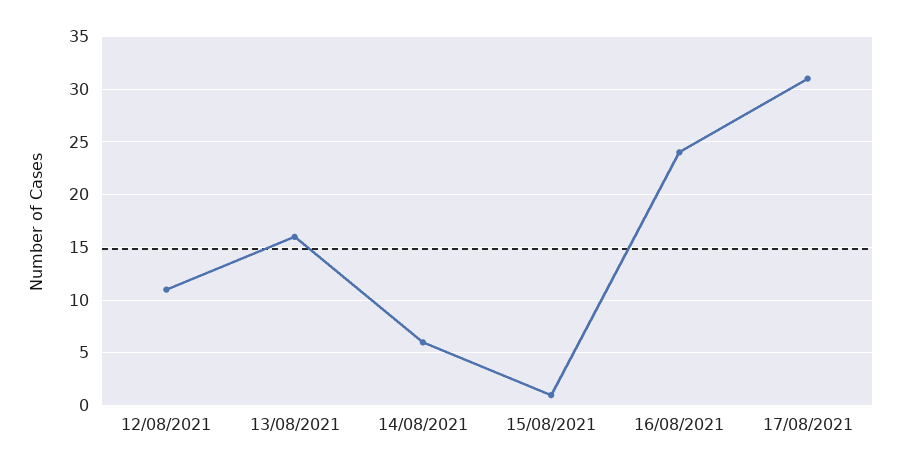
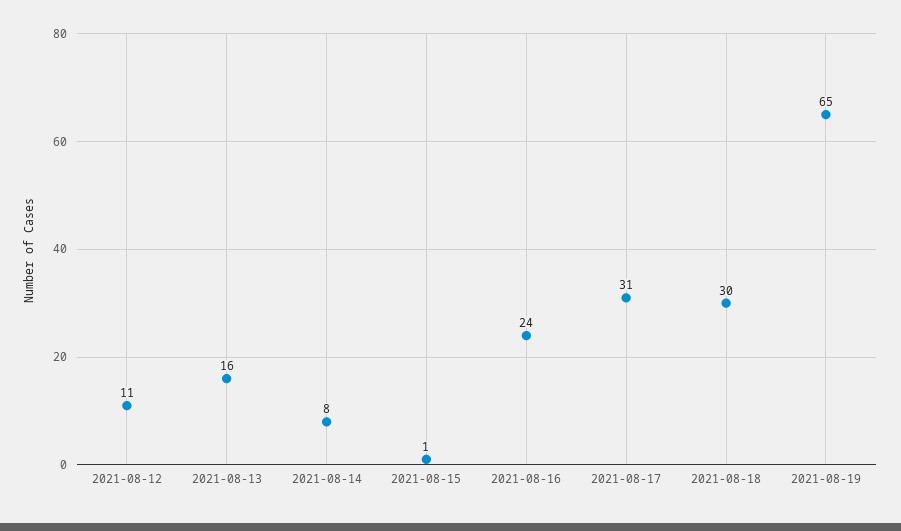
14/08/2021: 6 -> 8
2021-08-18: none -> 30
2021-08-19: none -> 65

